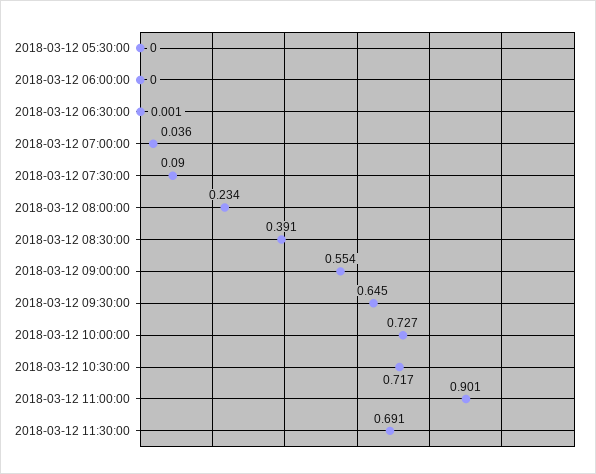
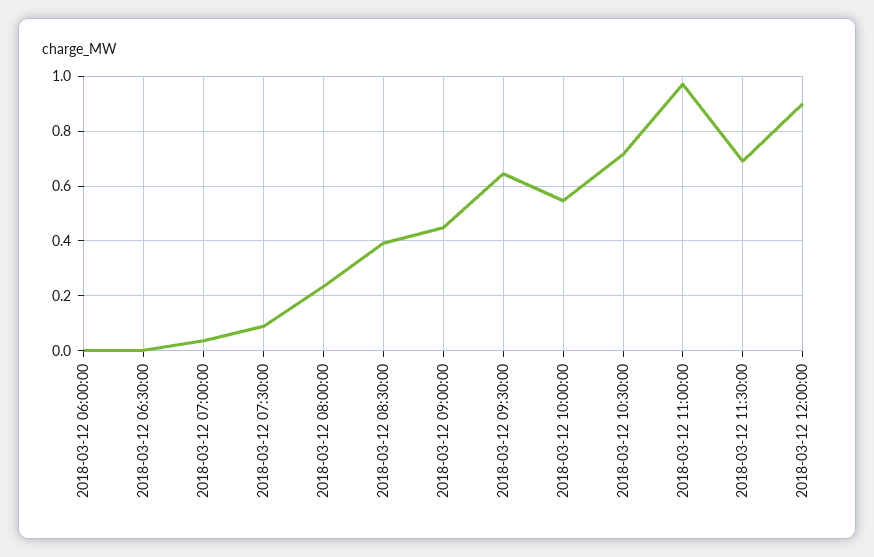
2018-03-12 05:30:00: 0 -> none
2018-03-12 09:00:00: 0.554 -> 0.45
2018-03-12 10:00:00: 0.727 -> 0.55
2018-03-12 11:00:00: 0.901 -> 0.975
2018-03-12 12:00:00: none -> 0.9

